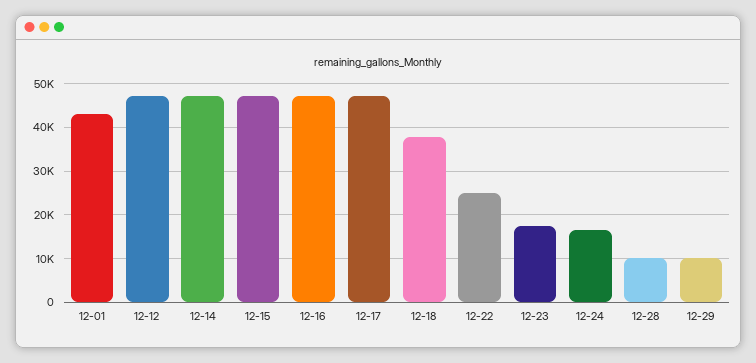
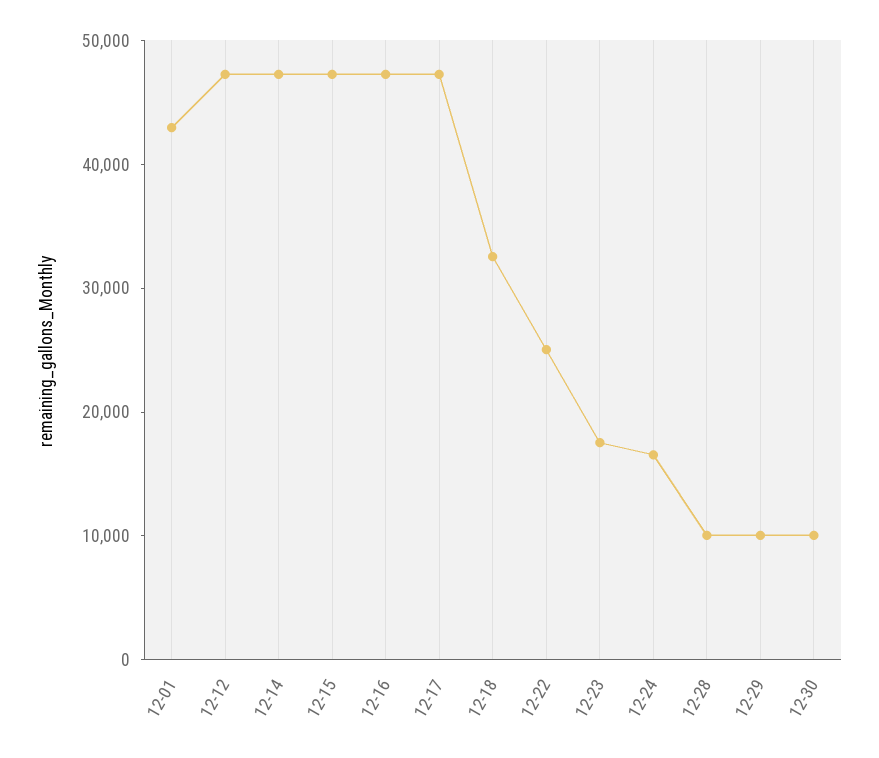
12-18: 38000 -> 32000
12-30: none -> 10000

